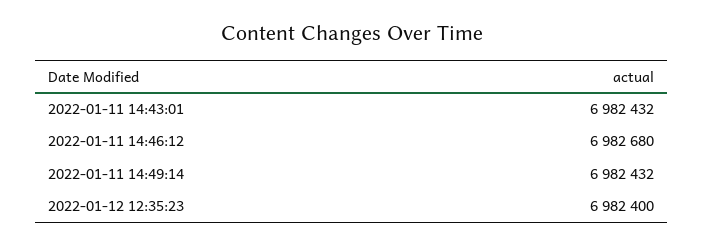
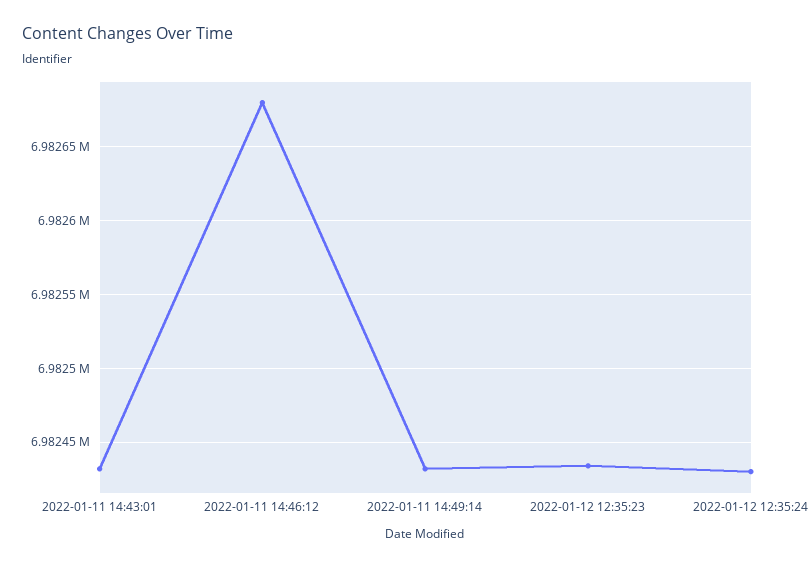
2022-01-12 12:35:23: 6982400 -> 6982435
2022-01-12 12:35:24: none -> 6982430

